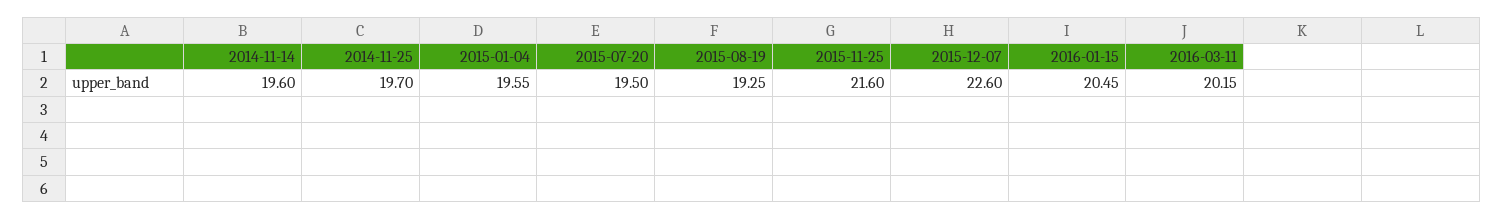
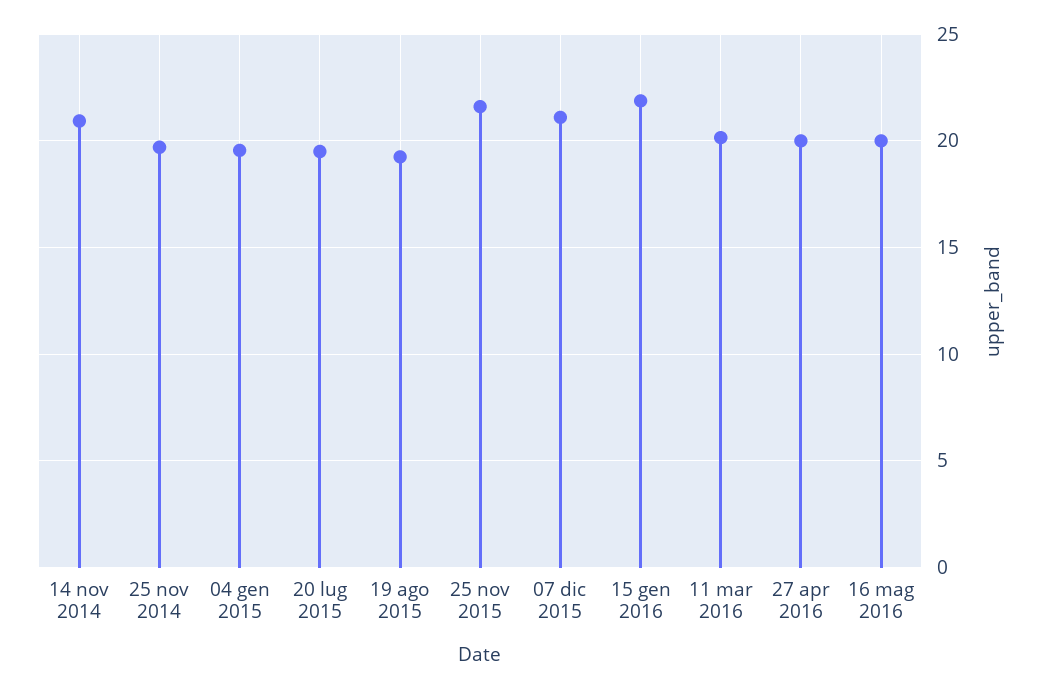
2014-11-14: 19.6 -> 21
2015-12-07: 22.6 -> 21
2016-01-15: 20.45 -> 22
27 apr 2016: none -> 20
16 mag 2016: none -> 20

